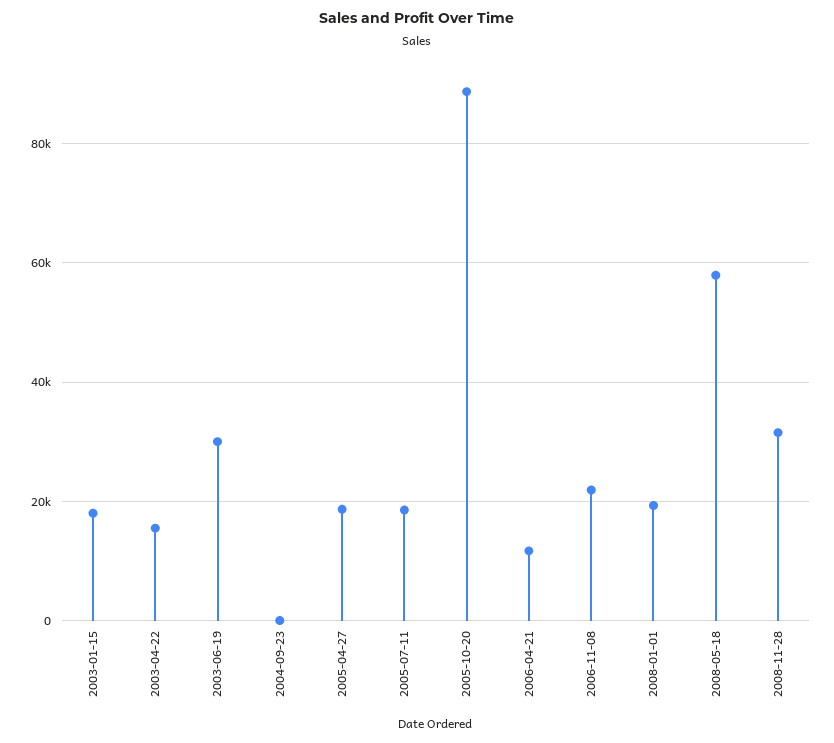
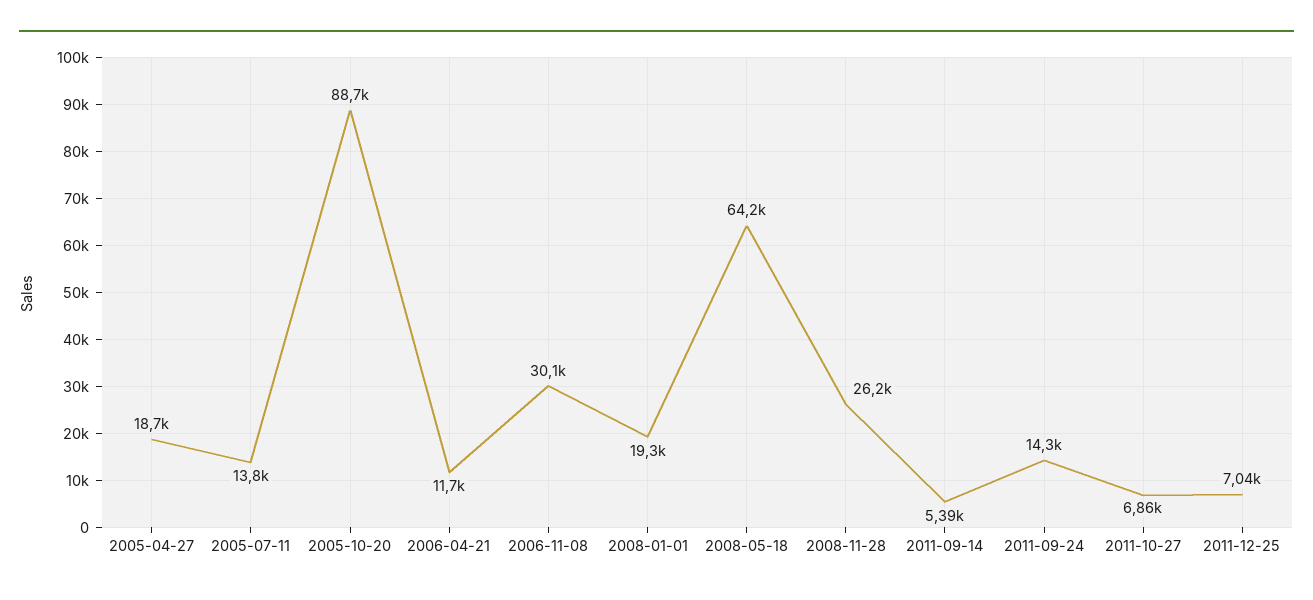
2003-01-15: 18000 -> none
2003-04-22: 16000 -> none
2003-06-19: 30000 -> none
2004-09-23: 0 -> none
2005-07-11: 18000 -> 13800
2006-11-08: 22000 -> 30100
2008-05-18: 58000 -> 64200
2008-11-28: 32000 -> 26200
2011-09-14: none -> 5390
2011-09-24: none -> 14300
2011-10-27: none -> 6860
2011-12-25: none -> 7040

